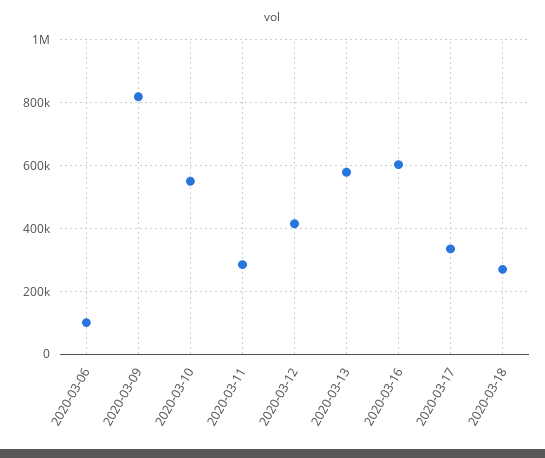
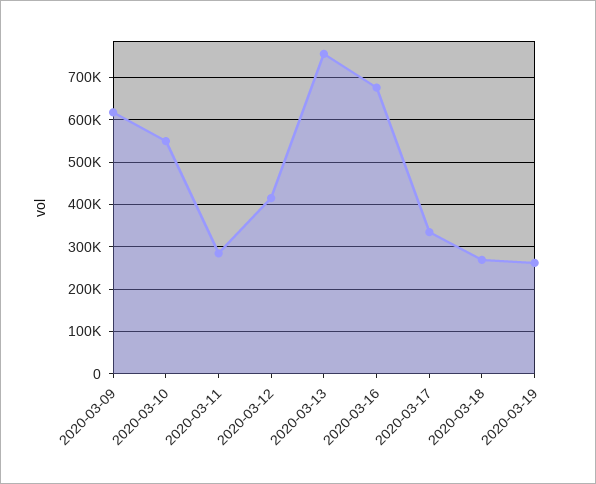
2020-03-06: 100000 -> none
2020-03-09: 820000 -> 620000
2020-03-13: 580000 -> 760000
2020-03-16: 600000 -> 680000
2020-03-19: none -> 260000

